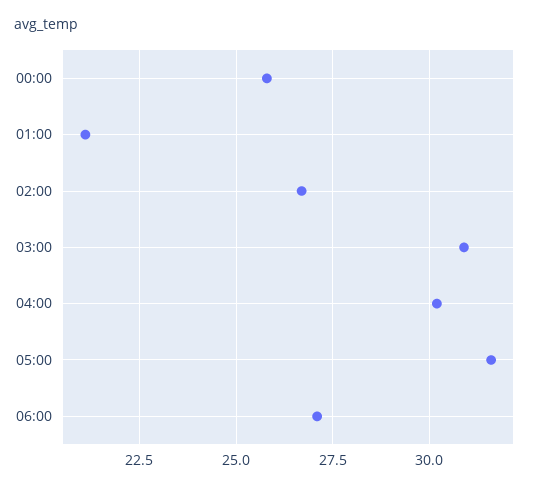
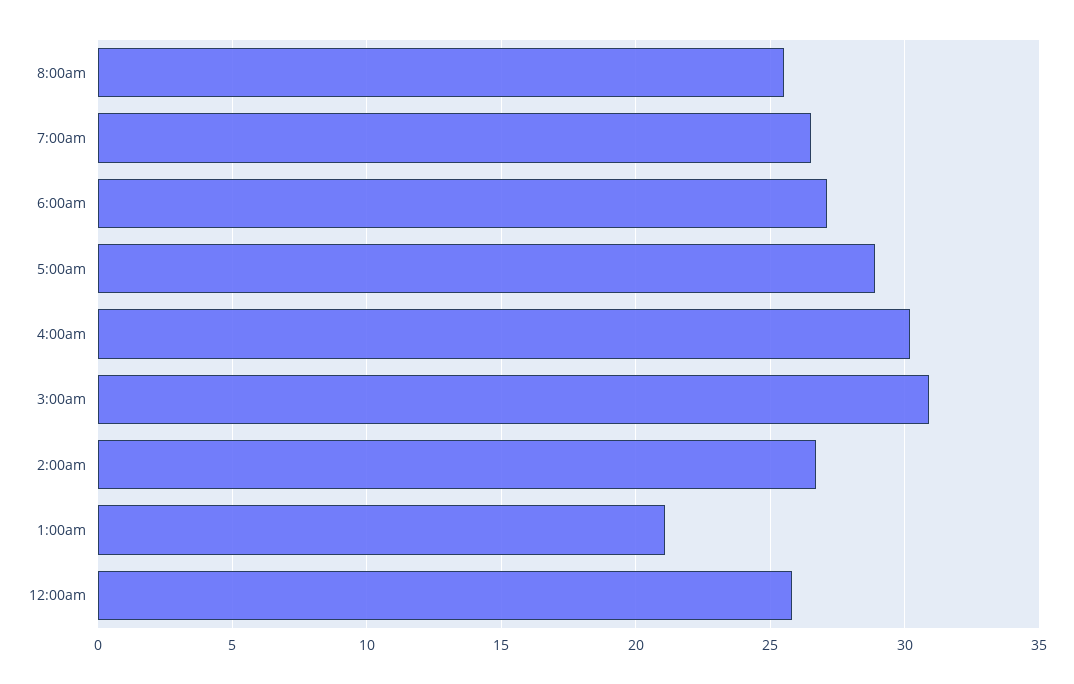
05:00: 31.5 -> 29
8:00am: none -> 25.5
7:00am: none -> 26.5

